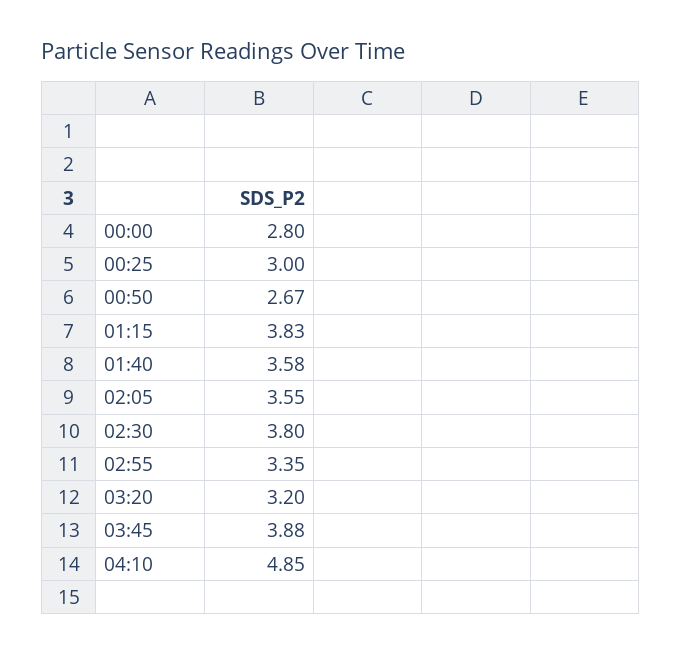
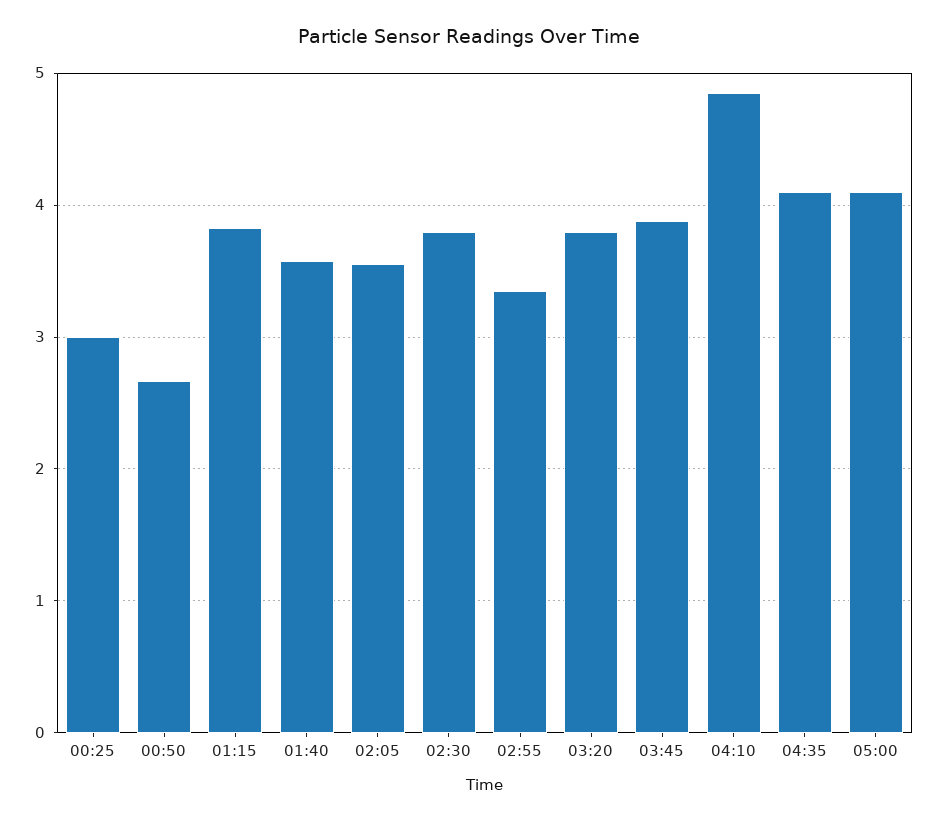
00:00: 2.8 -> none
03:20: 3.2 -> 3.8
04:35: none -> 4.1
05:00: none -> 4.1

